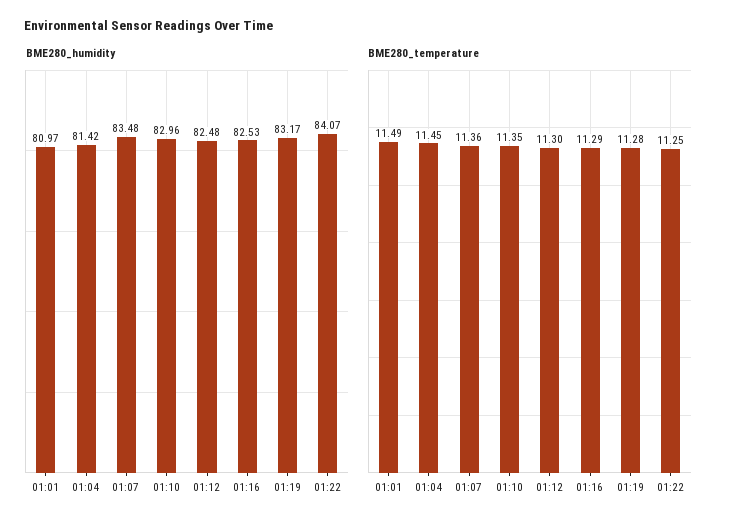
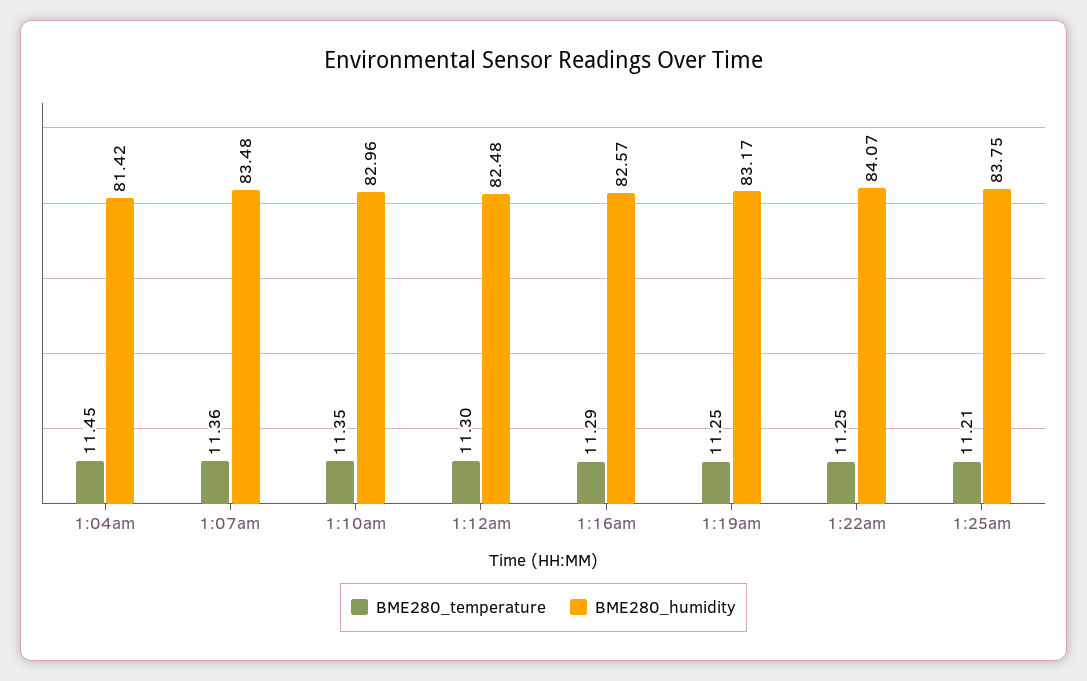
BME280_humidity, 01:01: 80.97 -> none
BME280_humidity, 01:16: 82.53 -> 82.57
BME280_temperature, 01:01: 11.49 -> none
BME280_temperature, 01:19: 11.28 -> 11.25
BME280_temperature, 1:25am: none -> 11.21
BME280_humidity, 1:25am: none -> 83.75

